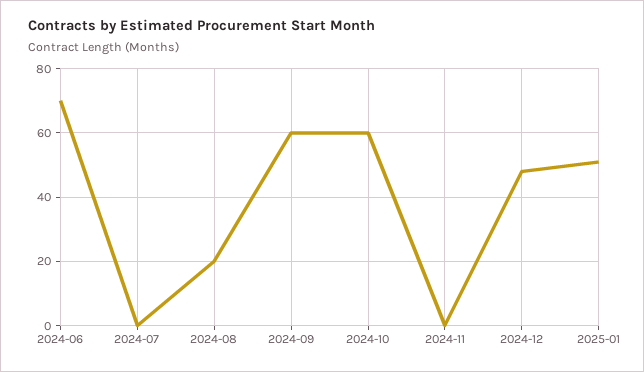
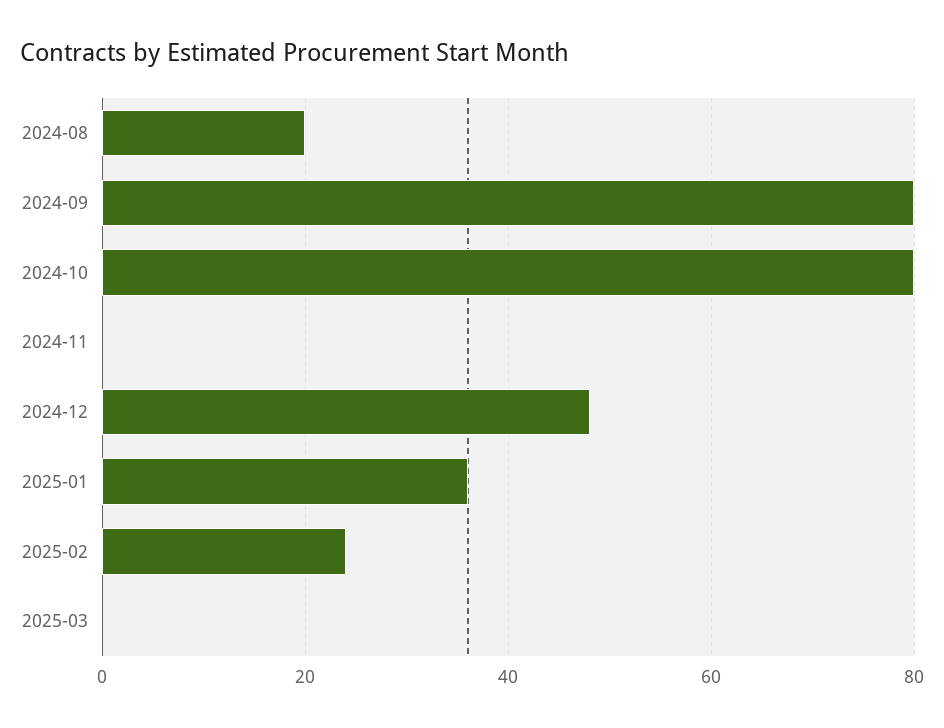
2024-06: 70 -> none
2024-07: 0 -> none
2024-09: 60 -> 80
2024-10: 60 -> 80
2025-01: 50 -> 35
2025-02: none -> 25
2025-03: none -> 0

